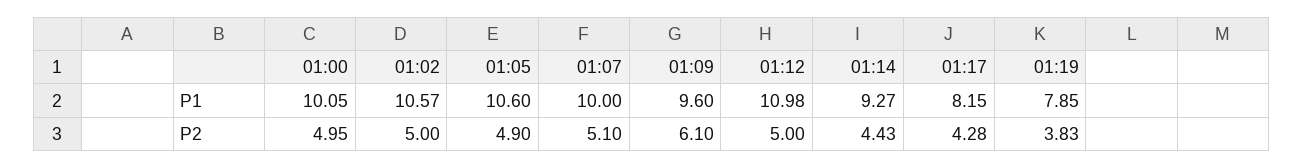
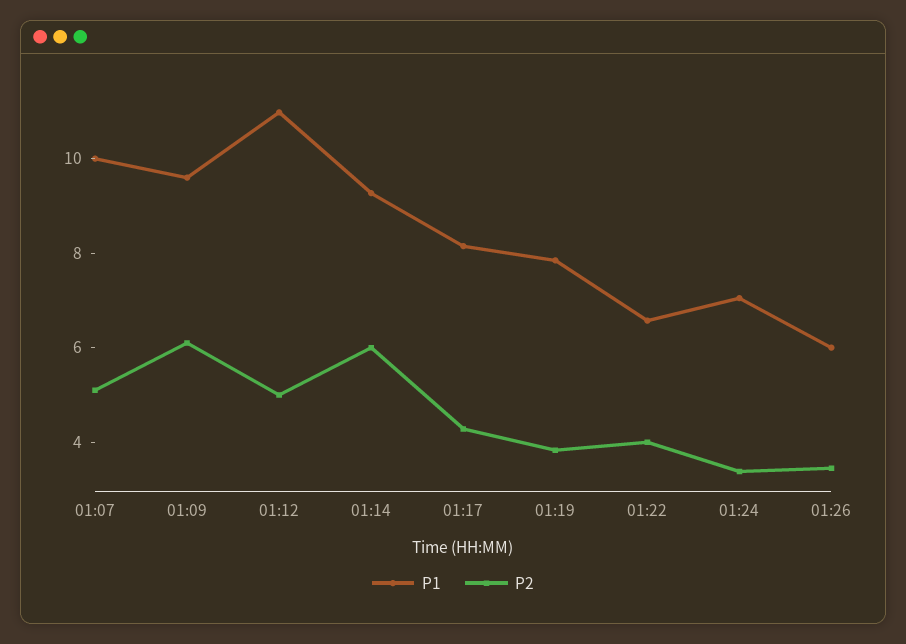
P1, 01:00: 10.05 -> none
P1, 01:02: 10.57 -> none
P1, 01:05: 10.6 -> none
P2, 01:00: 4.95 -> none
P2, 01:02: 5 -> none
P2, 01:05: 4.9 -> none
P2, 01:14: 4.43 -> 6
P1, 01:22: none -> 6.5
P2, 01:22: none -> 4
P1, 01:24: none -> 7
P2, 01:24: none -> 3.5
P1, 01:26: none -> 6
P2, 01:26: none -> 3.5

